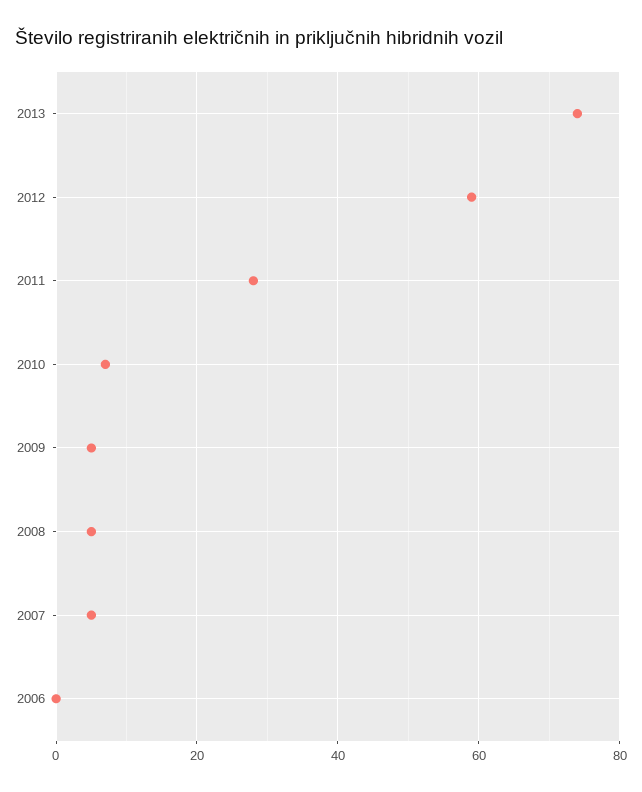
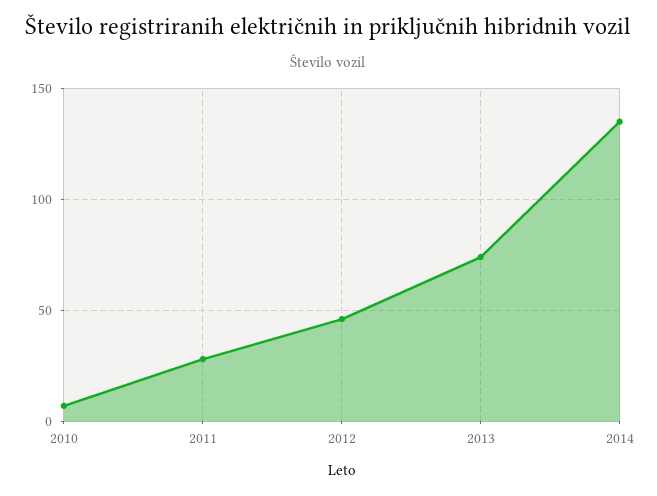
2012: 60 -> 45
2009: 5 -> none
2008: 5 -> none
2007: 5 -> none
2006: 0 -> none
2014: none -> 135

